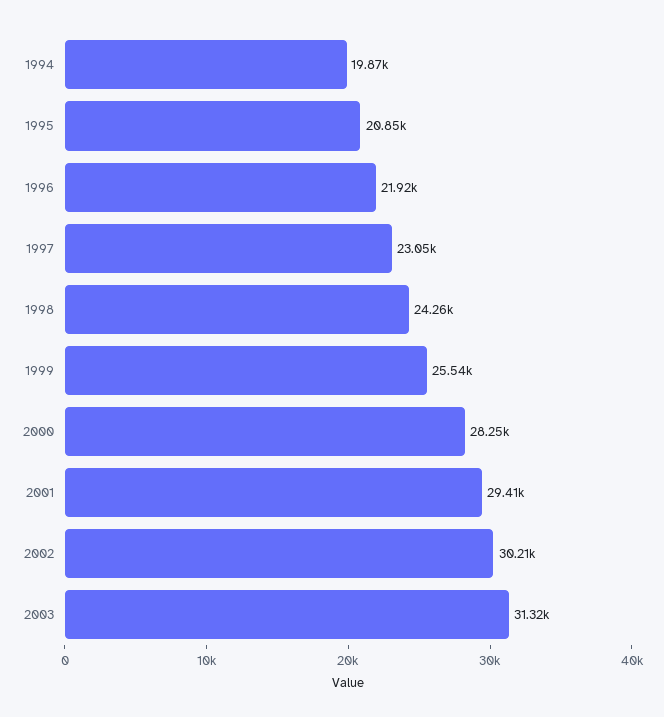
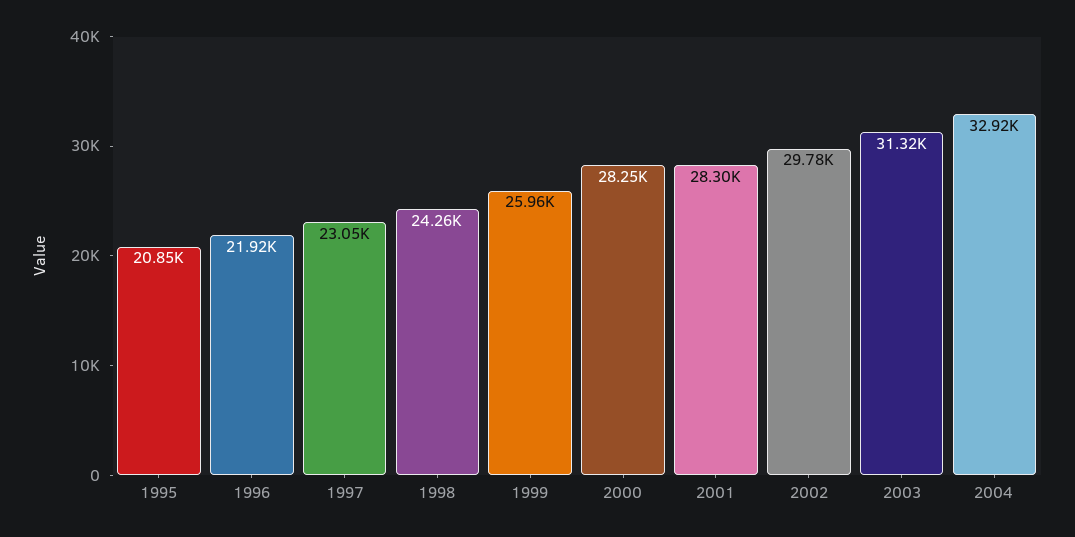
1994: 19870 -> none
1999: 25540 -> 25960
2001: 29410 -> 28300
2002: 30210 -> 29780
2004: none -> 32920

